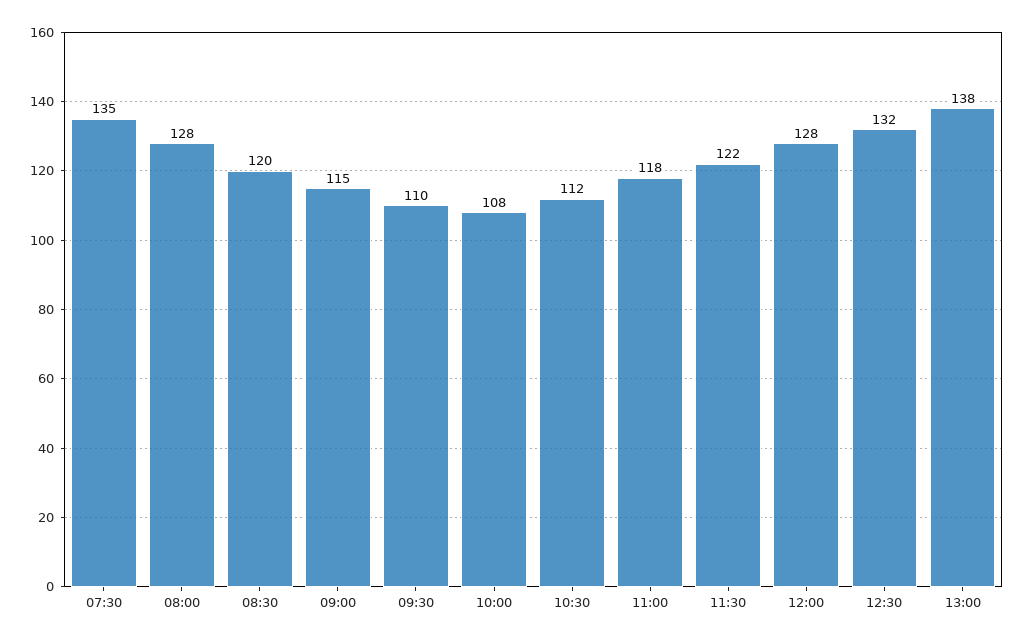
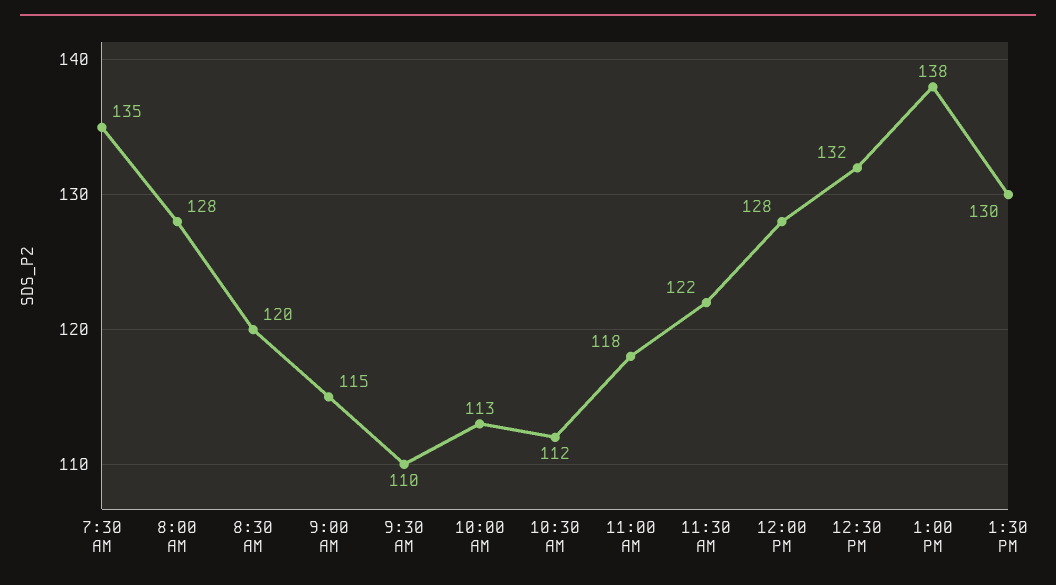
10:00: 108 -> 113
1:30 PM: none -> 130

